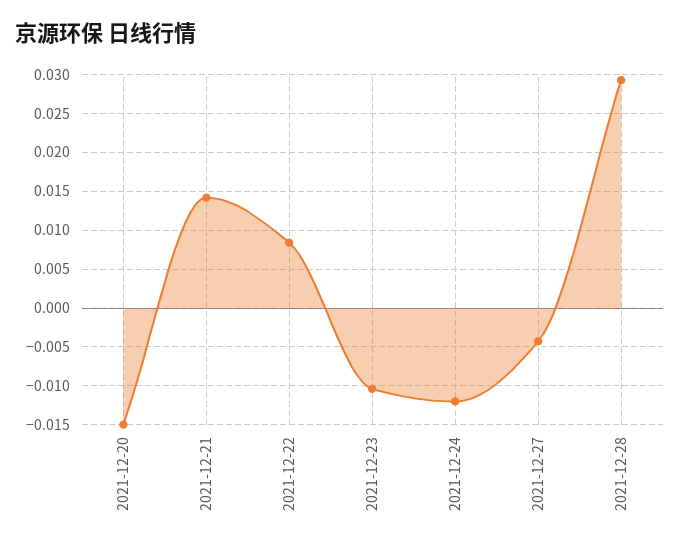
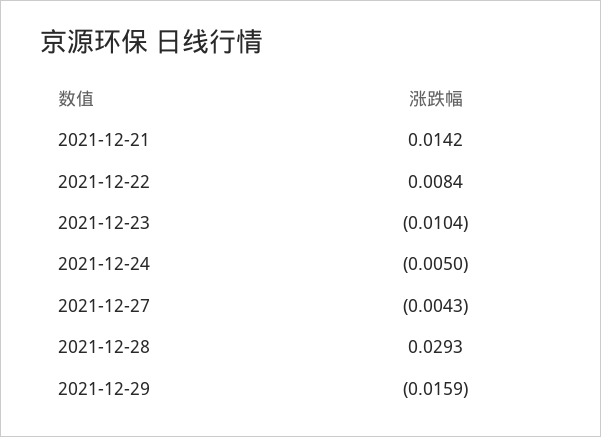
2021-12-20: -0.015 -> none
2021-12-24: -0.012 -> -0.005
2021-12-29: none -> -0.0159

